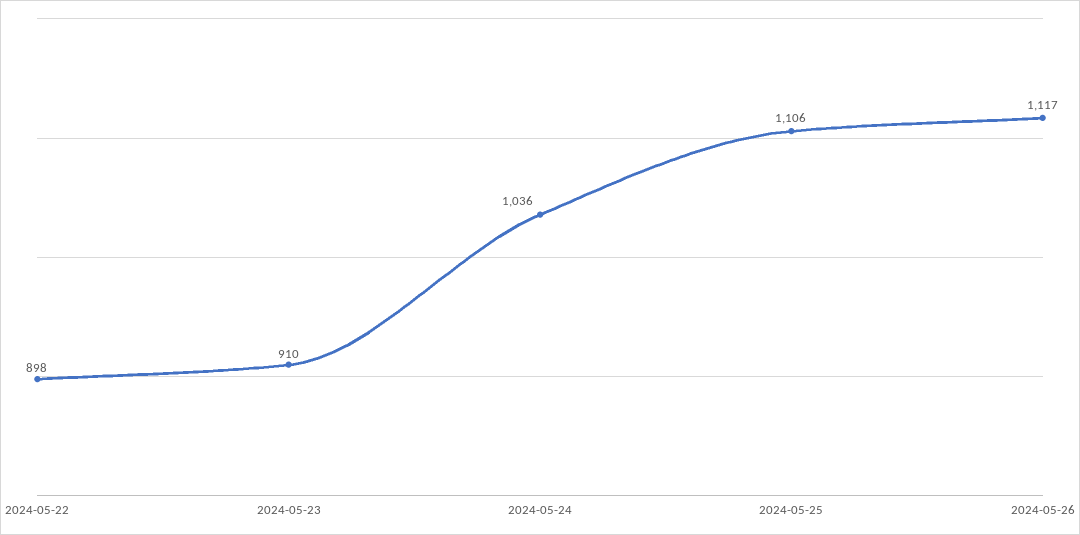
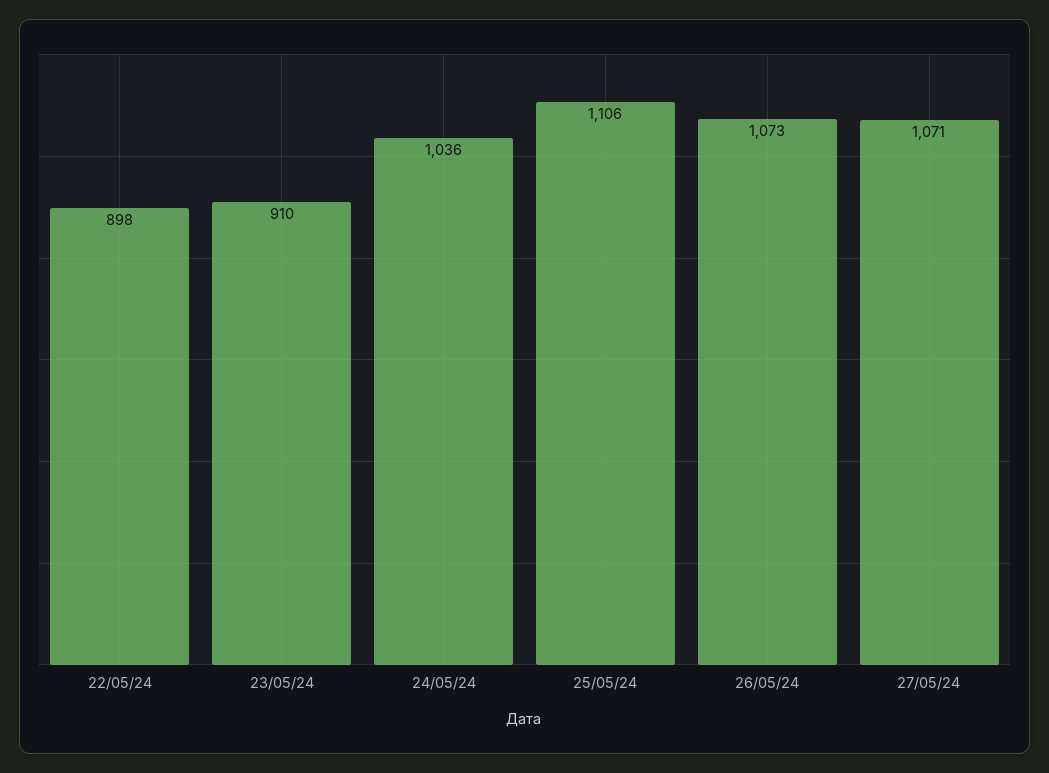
2024-05-26: 1117 -> 1073
27/05/24: none -> 1071

